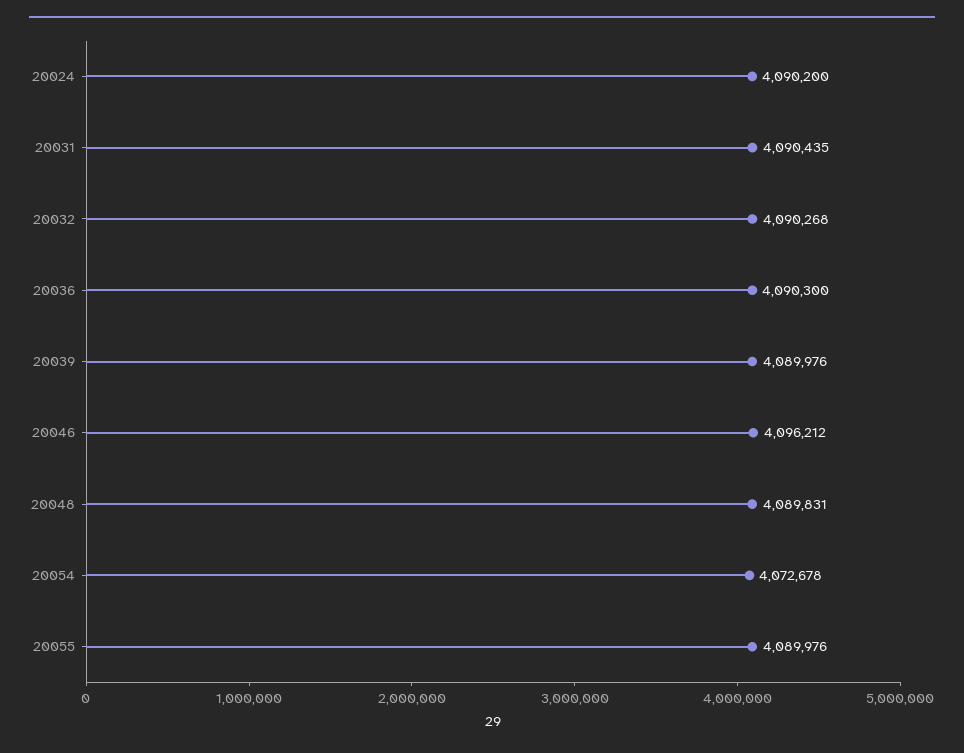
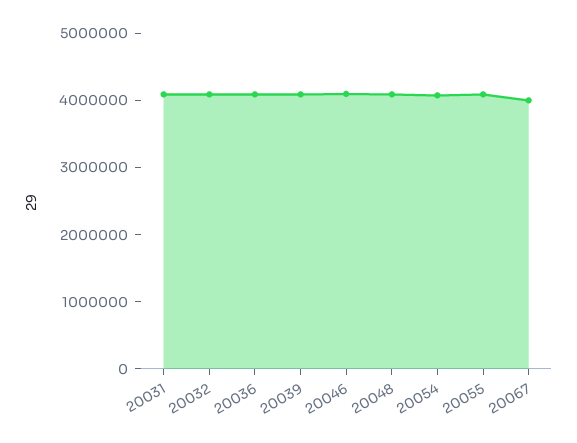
20024: 4090200 -> none
20067: none -> 4000000

